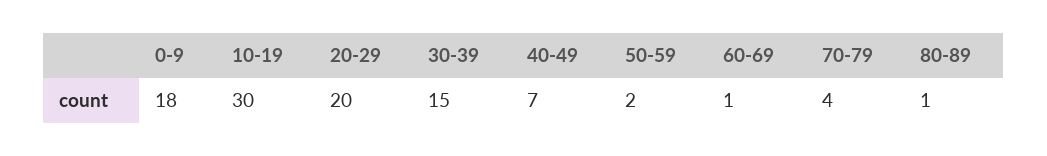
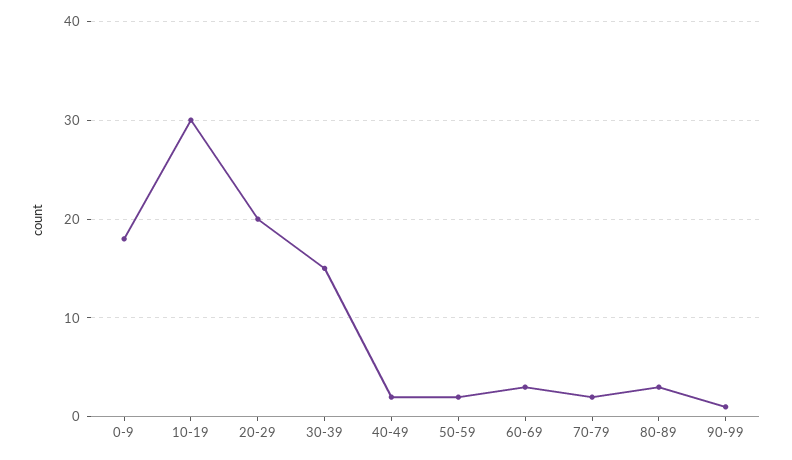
40-49: 7 -> 2
60-69: 1 -> 3
70-79: 4 -> 2
80-89: 1 -> 3
90-99: none -> 1

